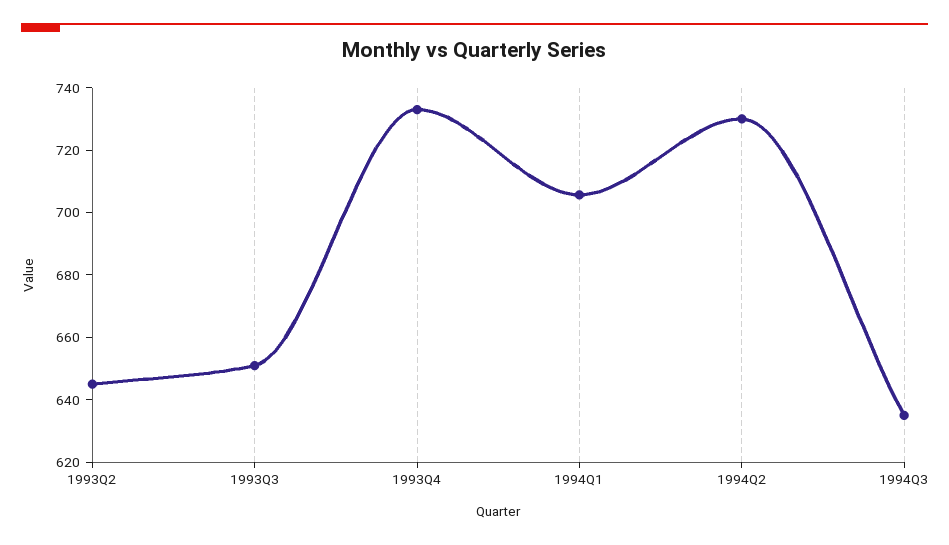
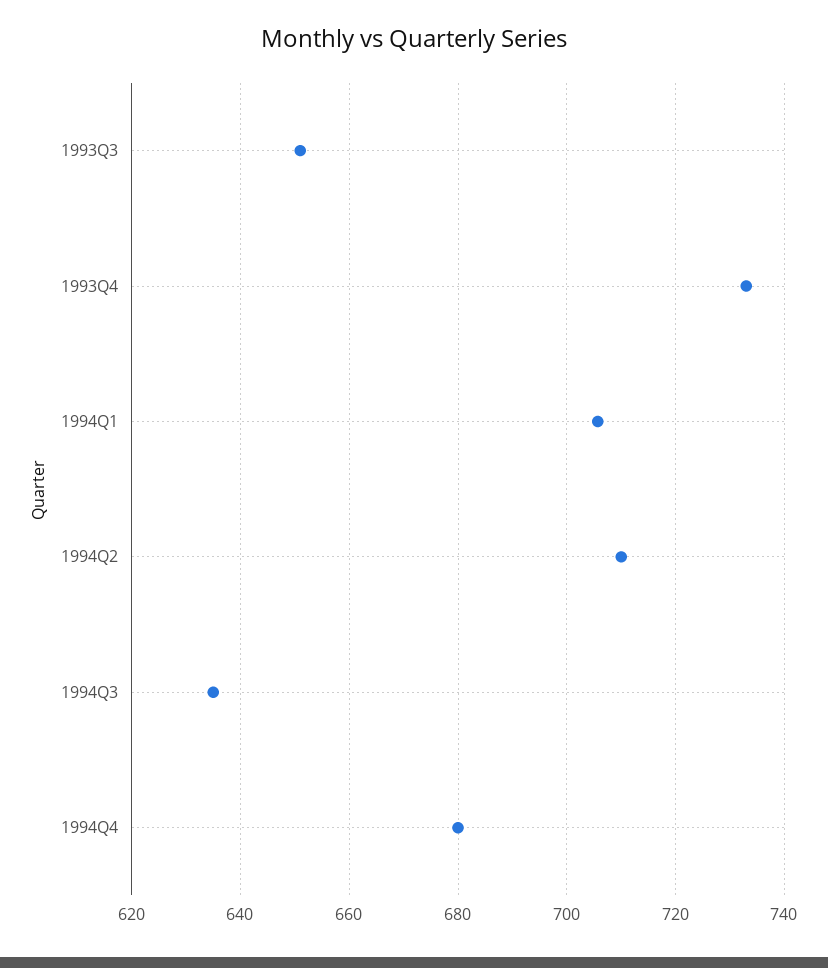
1993Q2: 645 -> none
1994Q2: 730 -> 710
1994Q4: none -> 680

